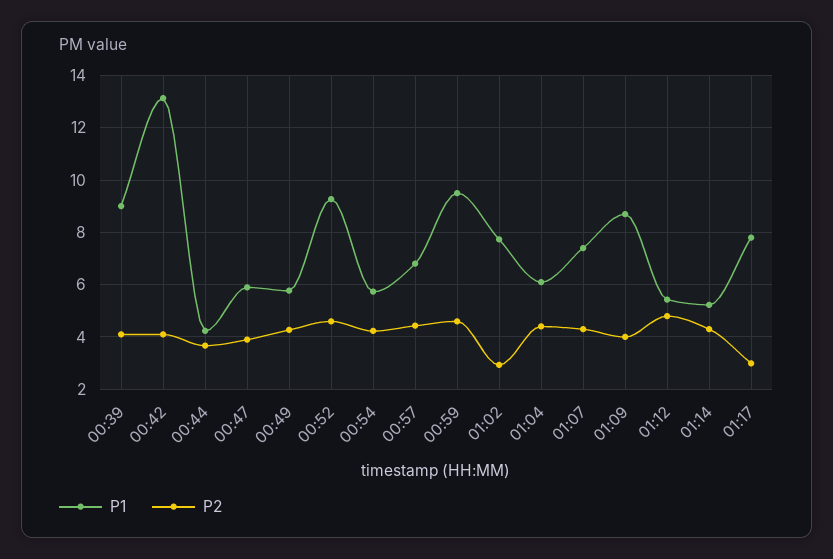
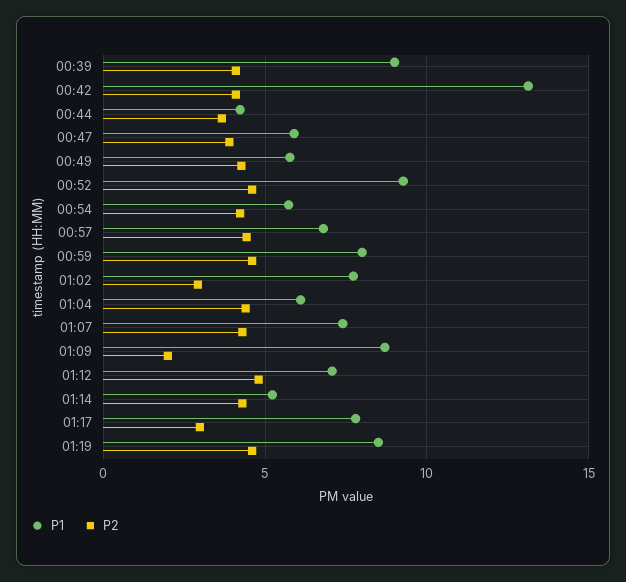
P1, 00:59: 9.5 -> 8
P2, 01:09: 4 -> 2
P1, 01:12: 5.5 -> 7
P1, 01:19: none -> 8.5
P2, 01:19: none -> 4.5

